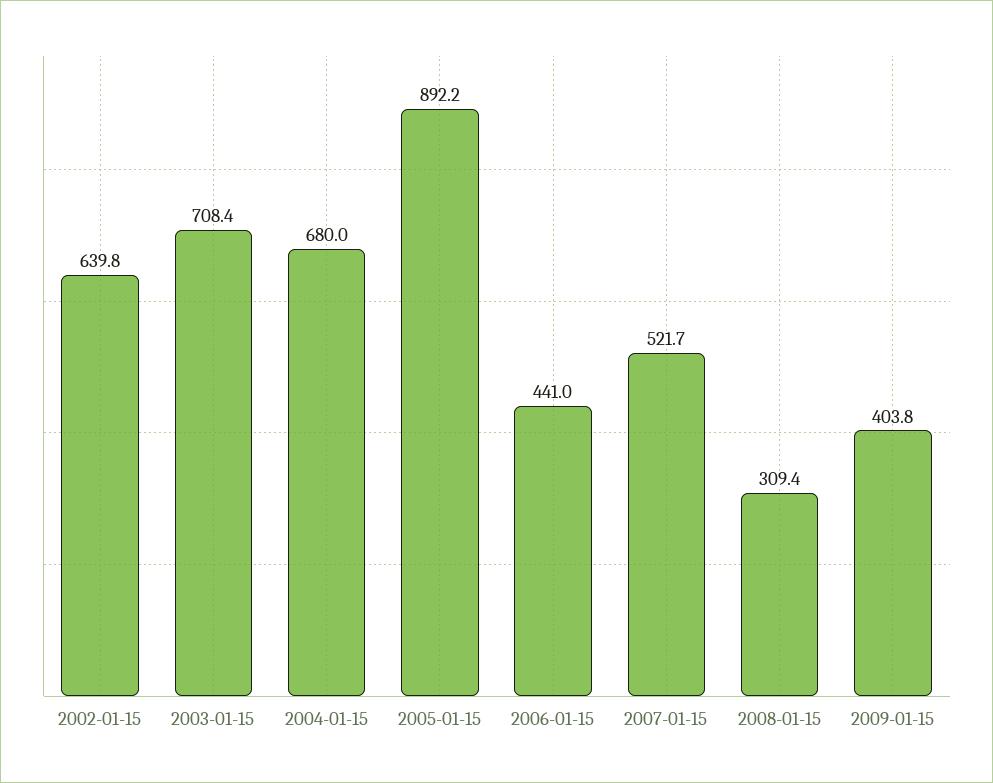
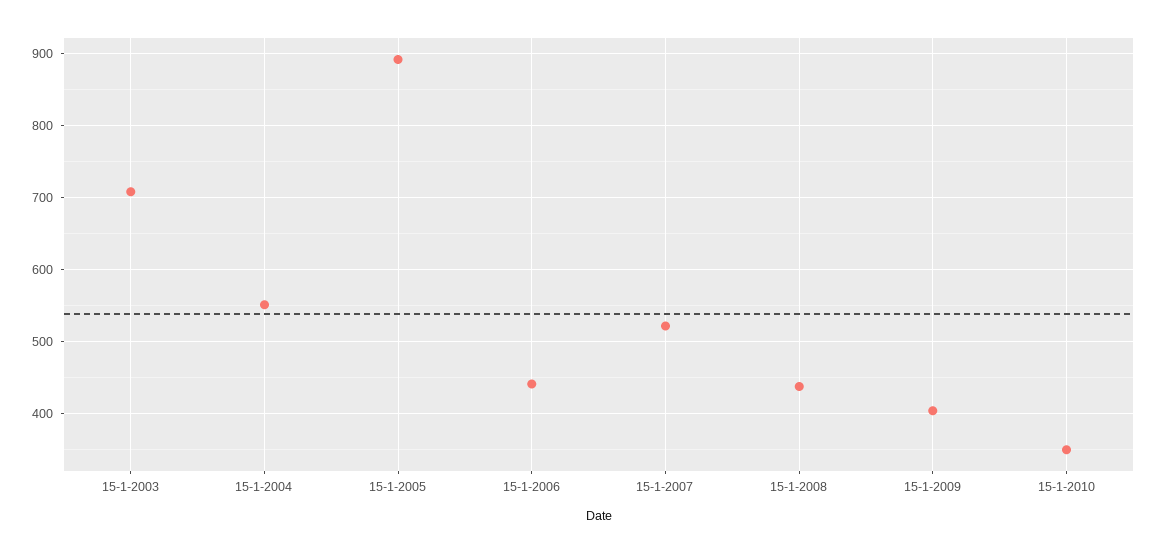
2002-01-15: 639.8 -> none
2004-01-15: 680 -> 550
2008-01-15: 309.4 -> 440
15-1-2010: none -> 350

